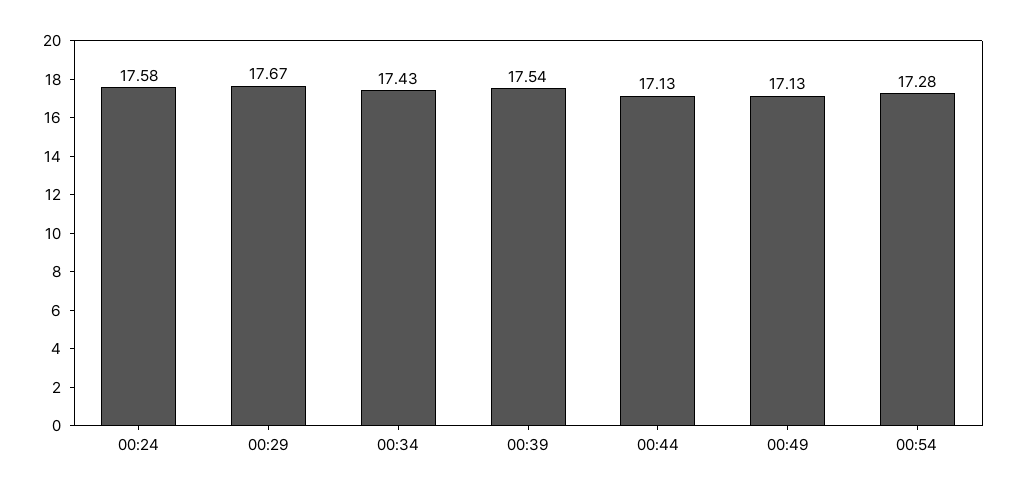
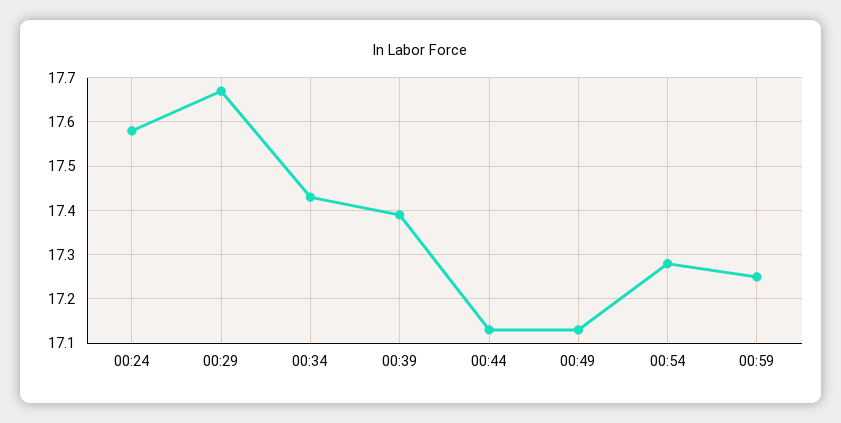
00:39: 17.54 -> 17.4
00:59: none -> 17.25

